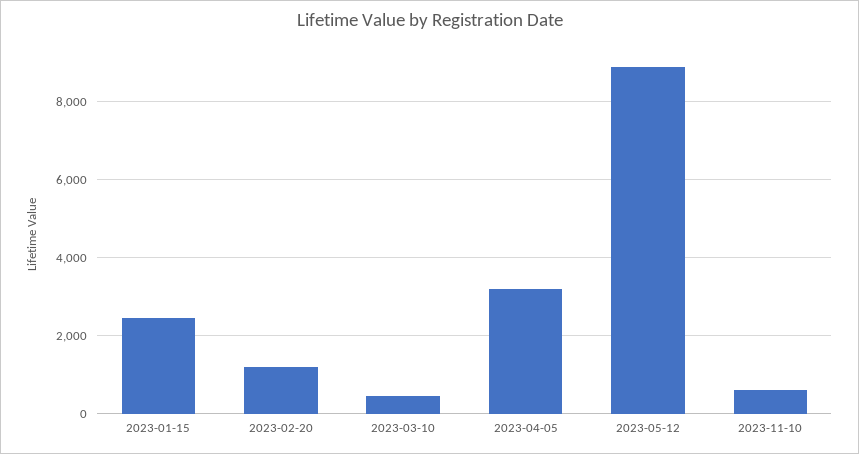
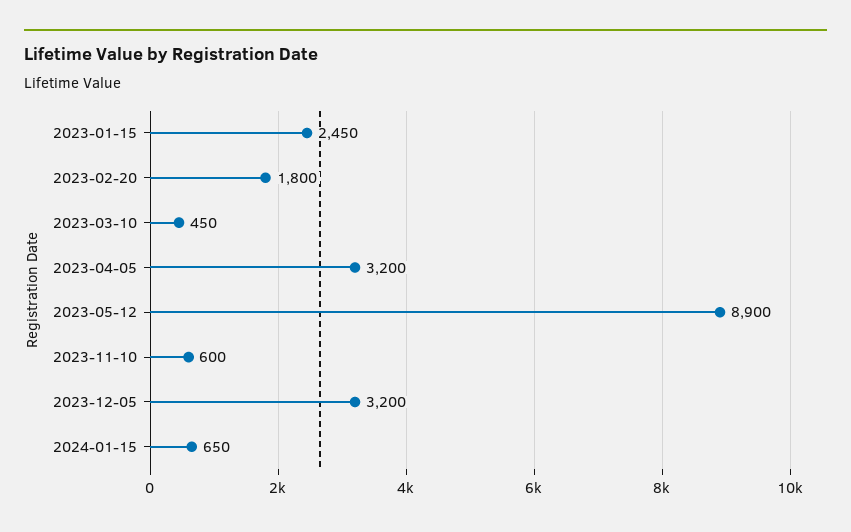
2023-02-20: 1200 -> 1800
2023-12-05: none -> 3200
2024-01-15: none -> 650

